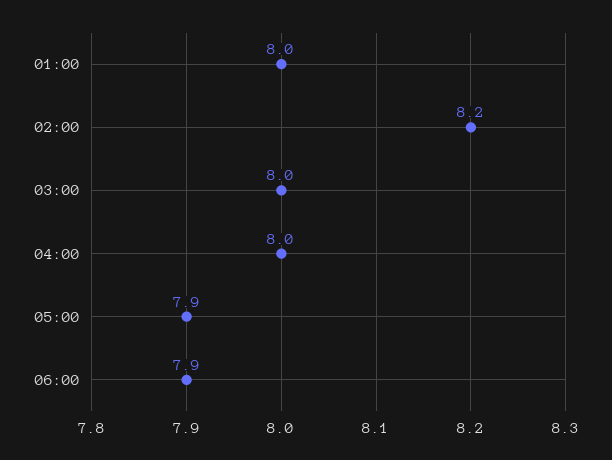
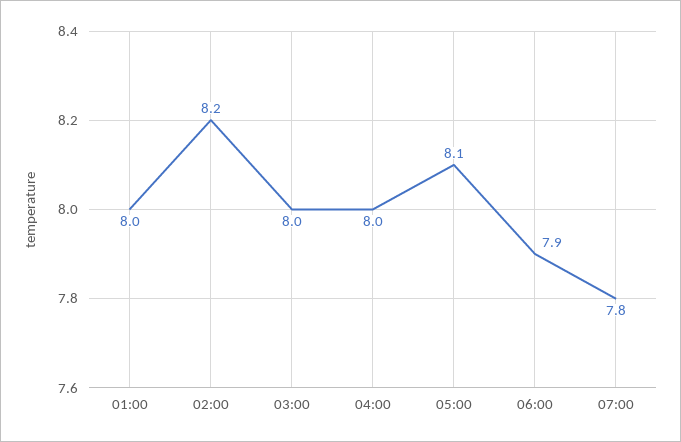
05:00: 7.9 -> 8.1
07:00: none -> 7.8

